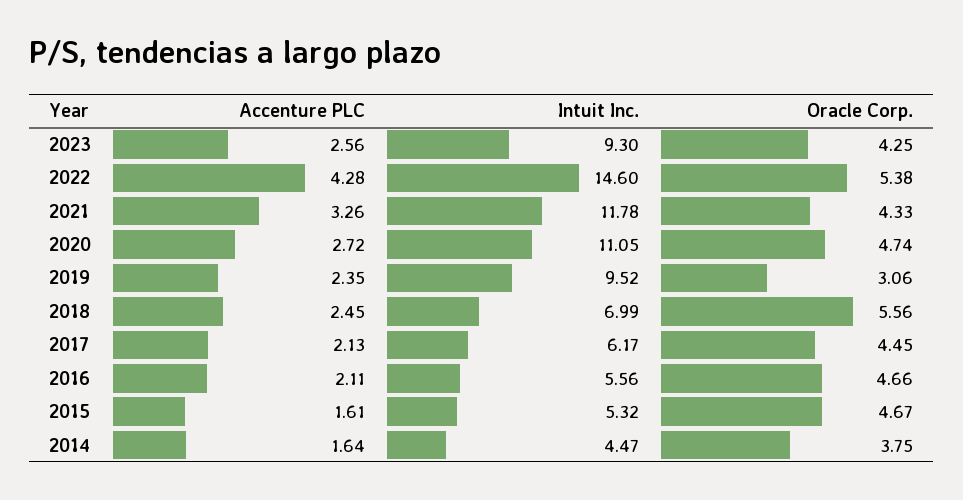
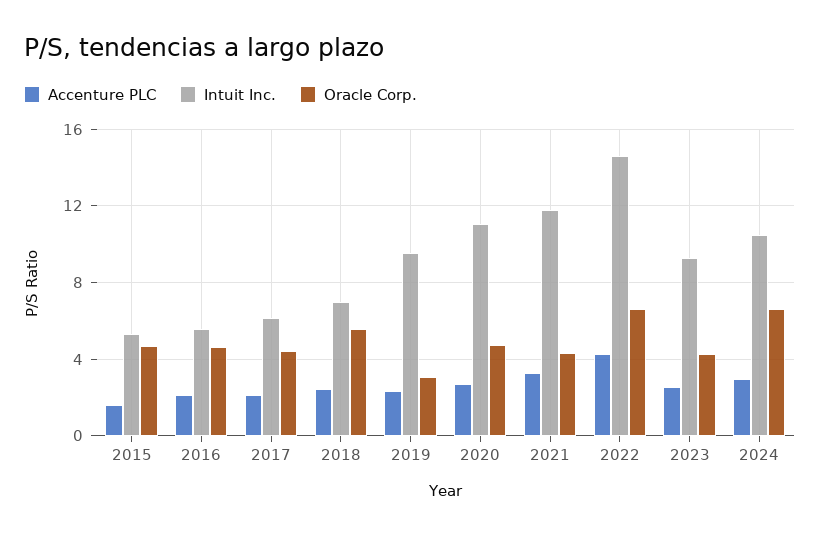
Oracle Corp., 2022: 5.38 -> 6.5
Accenture PLC, 2014: 1.64 -> none
Intuit Inc., 2014: 4.47 -> none
Oracle Corp., 2014: 3.75 -> none
Accenture PLC, 2024: none -> 3
Intuit Inc., 2024: none -> 10.5
Oracle Corp., 2024: none -> 6.5

